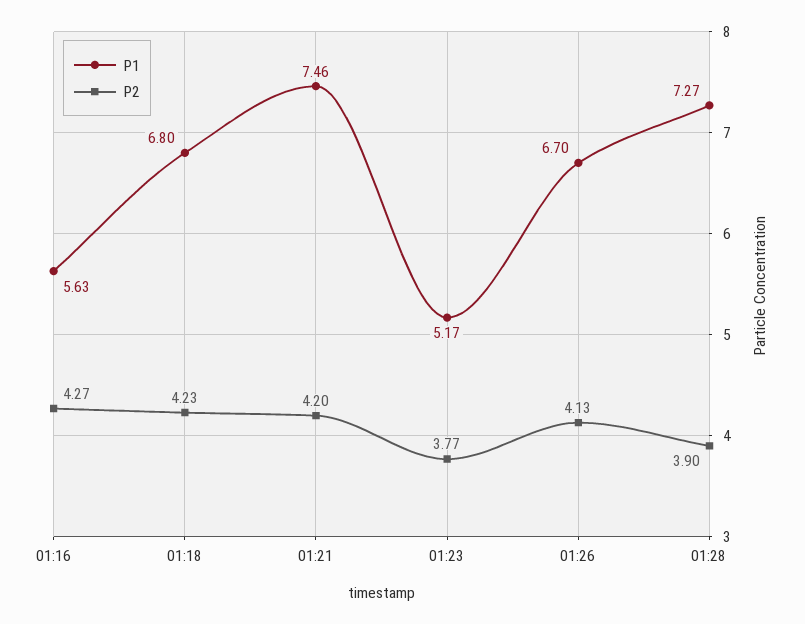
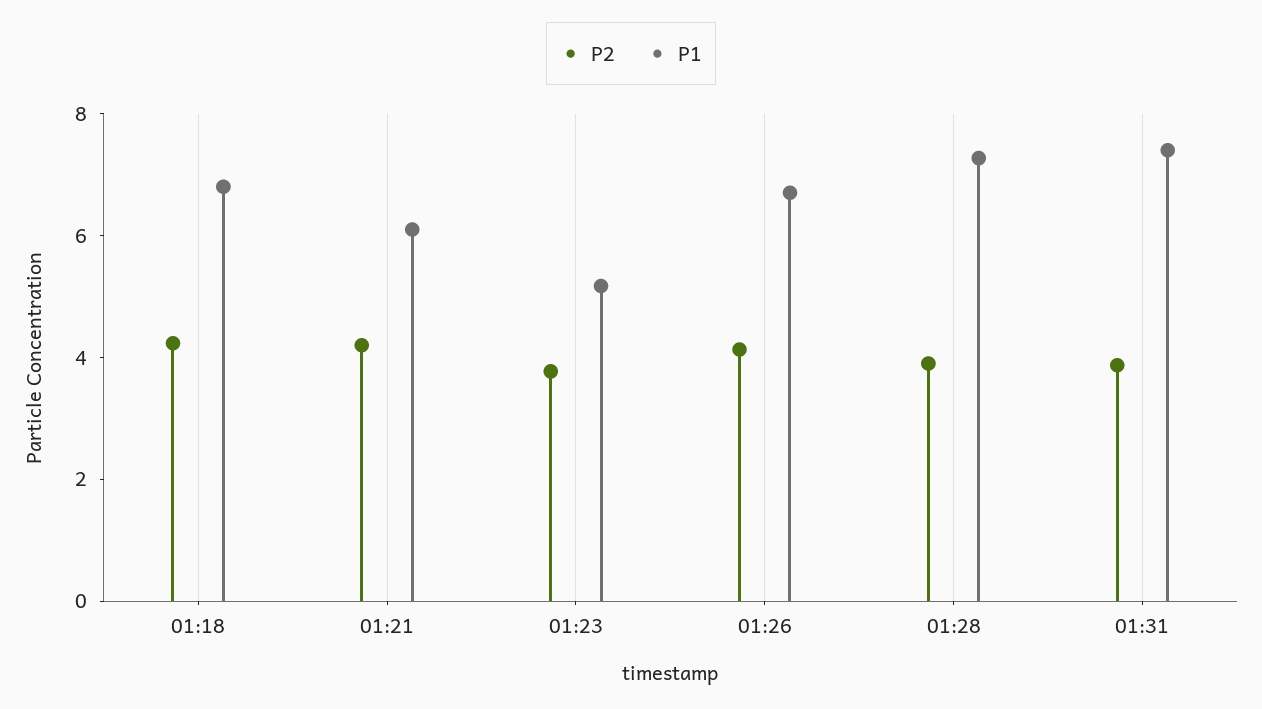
P1, 01:16: 5.63 -> none
P2, 01:16: 4.27 -> none
P1, 01:21: 7.46 -> 6
P2, 01:31: none -> 4
P1, 01:31: none -> 7.5

